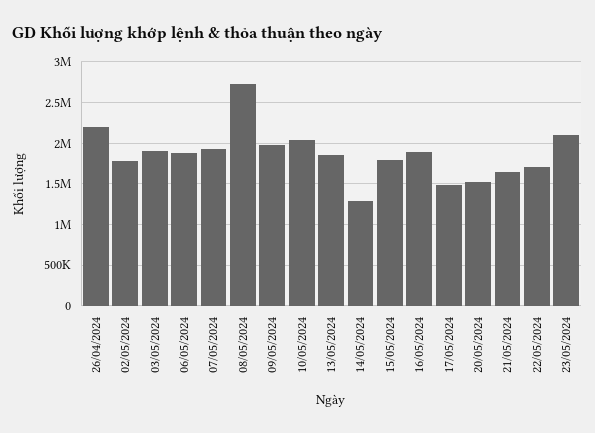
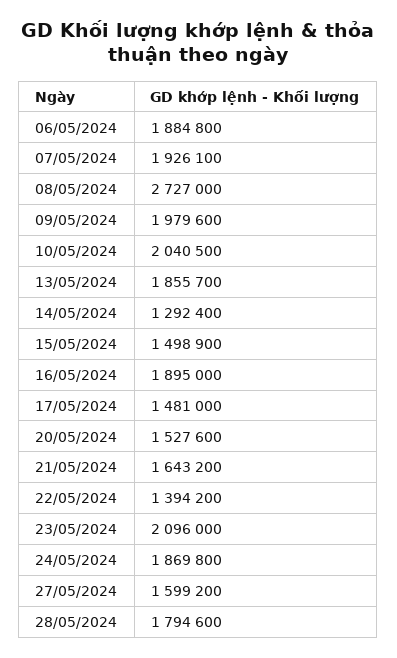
26/04/2024: 2200000 -> none
02/05/2024: 1800000 -> none
03/05/2024: 1900000 -> none
15/05/2024: 1800000 -> 1498900
22/05/2024: 1700000 -> 1394200
24/05/2024: none -> 1869800
27/05/2024: none -> 1599200
28/05/2024: none -> 1794600

